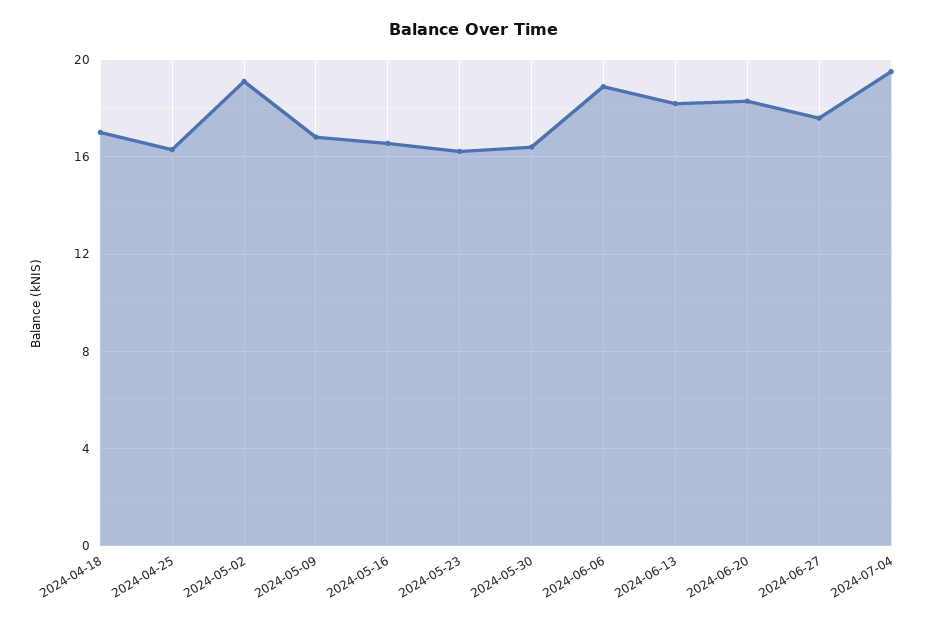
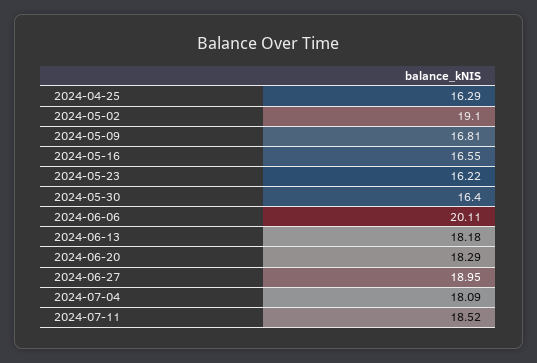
2024-04-18: 17 -> none
2024-06-06: 19 -> 20.11
2024-06-27: 17.5 -> 18.95
2024-07-04: 19.5 -> 18.09
2024-07-11: none -> 18.52

